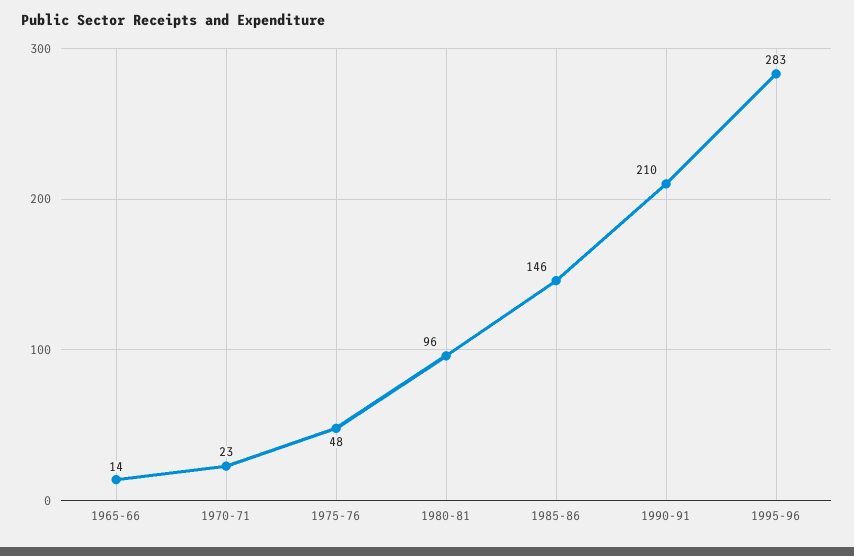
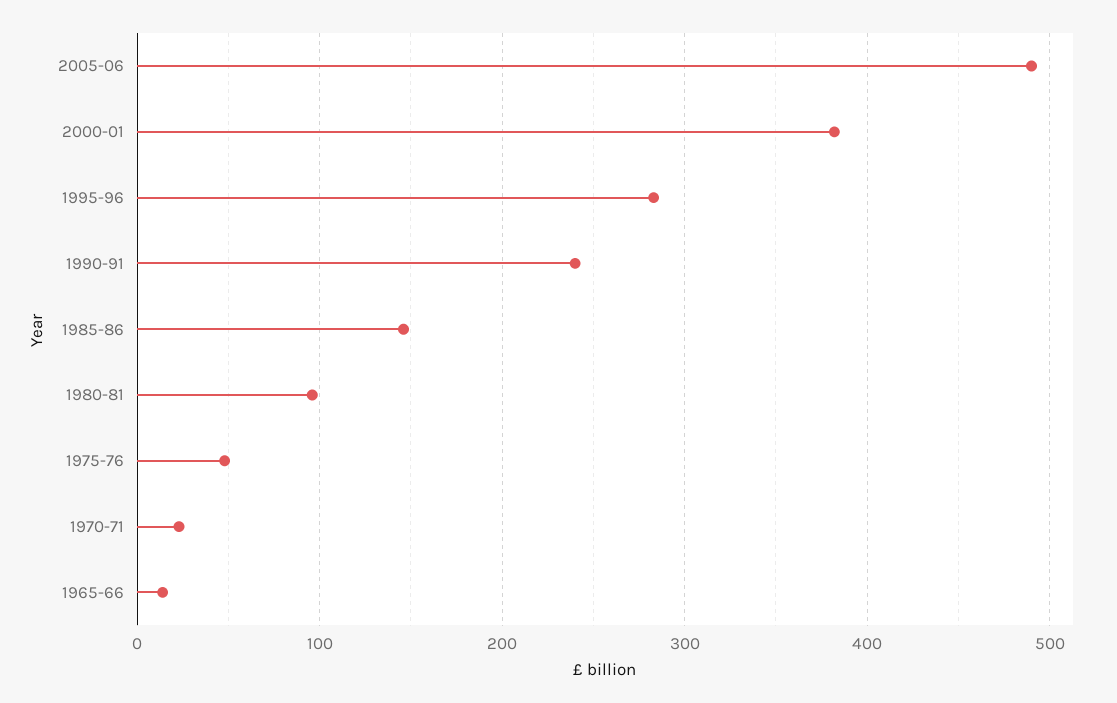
1990-91: 210 -> 240
2005-06: none -> 490
2000-01: none -> 380

